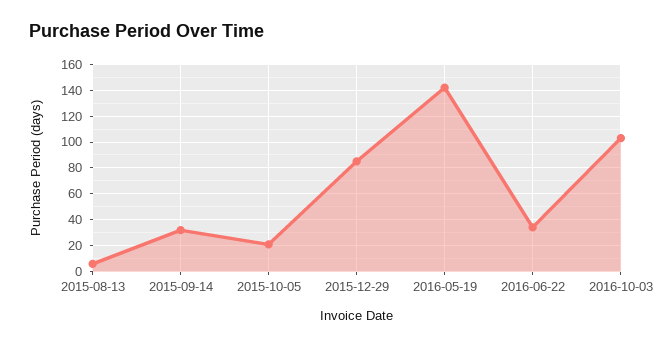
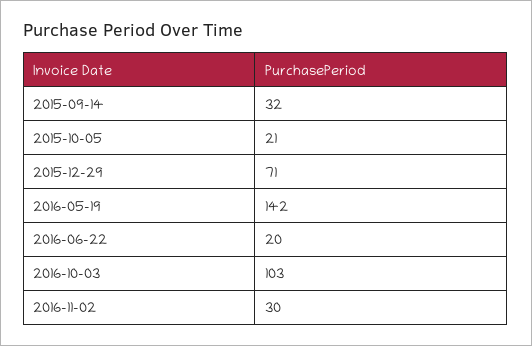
2015-08-13: 5 -> none
2015-12-29: 85 -> 71
2016-06-22: 35 -> 20
2016-11-02: none -> 30

